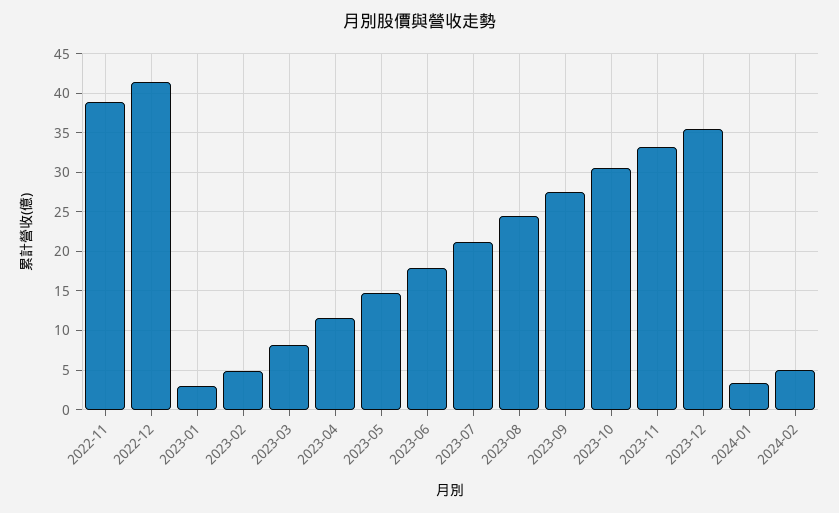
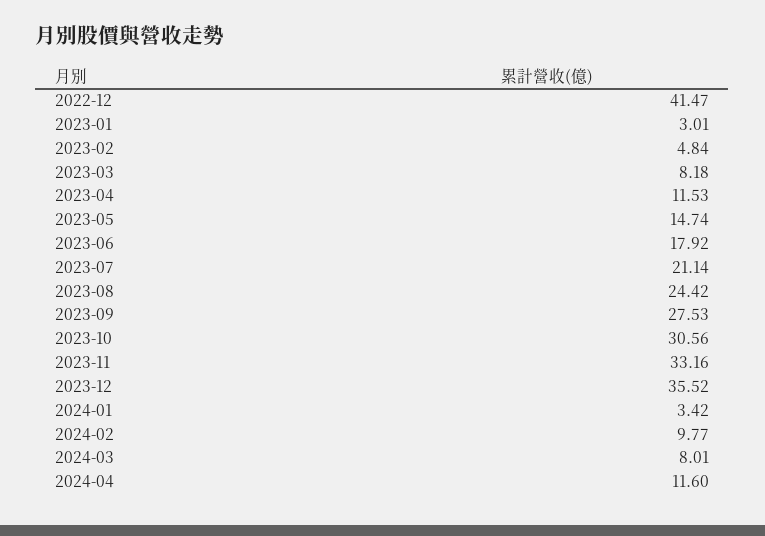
2022-11: 39 -> none
2024-02: 5 -> 9.77
2024-03: none -> 8.01
2024-04: none -> 11.6

